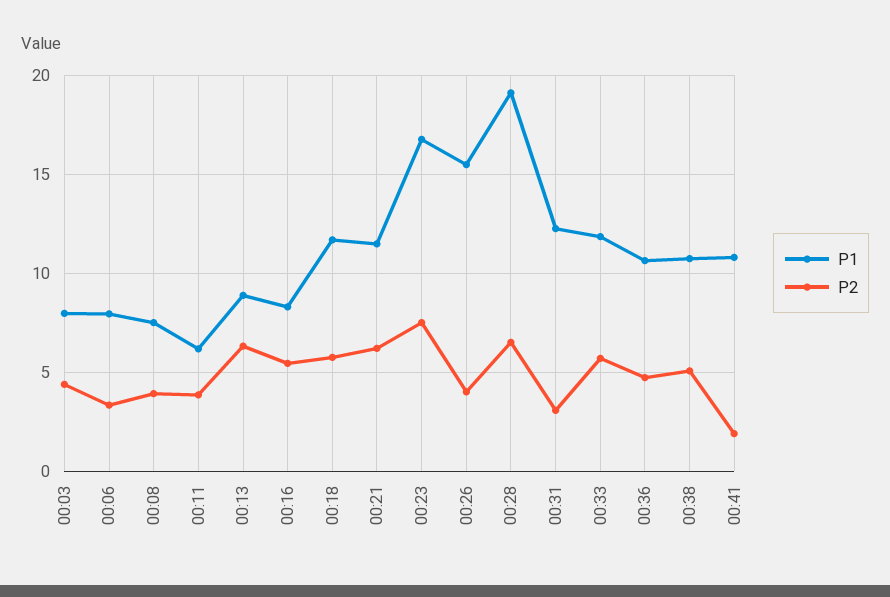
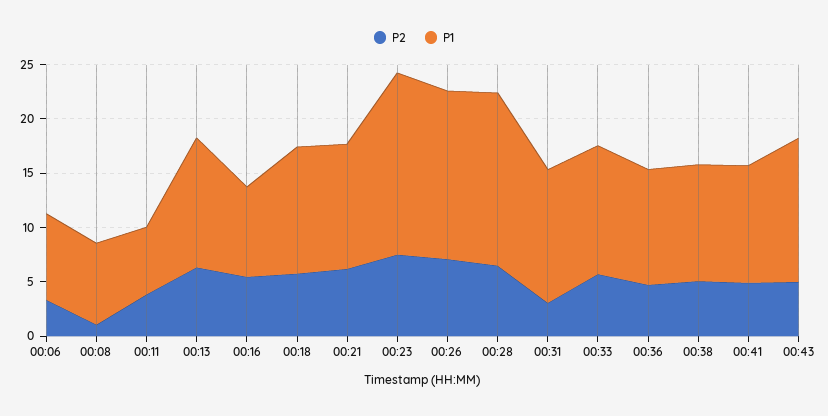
P1, 00:03: 8 -> none
P2, 00:03: 4.5 -> none
P2, 00:08: 4 -> 1
P1, 00:13: 9 -> 12
P2, 00:26: 4 -> 7
P1, 00:28: 19 -> 16
P2, 00:41: 2 -> 5
P2, 00:43: none -> 5
P1, 00:43: none -> 13

